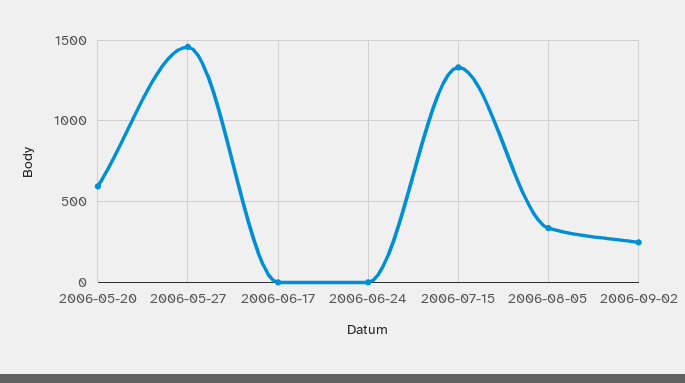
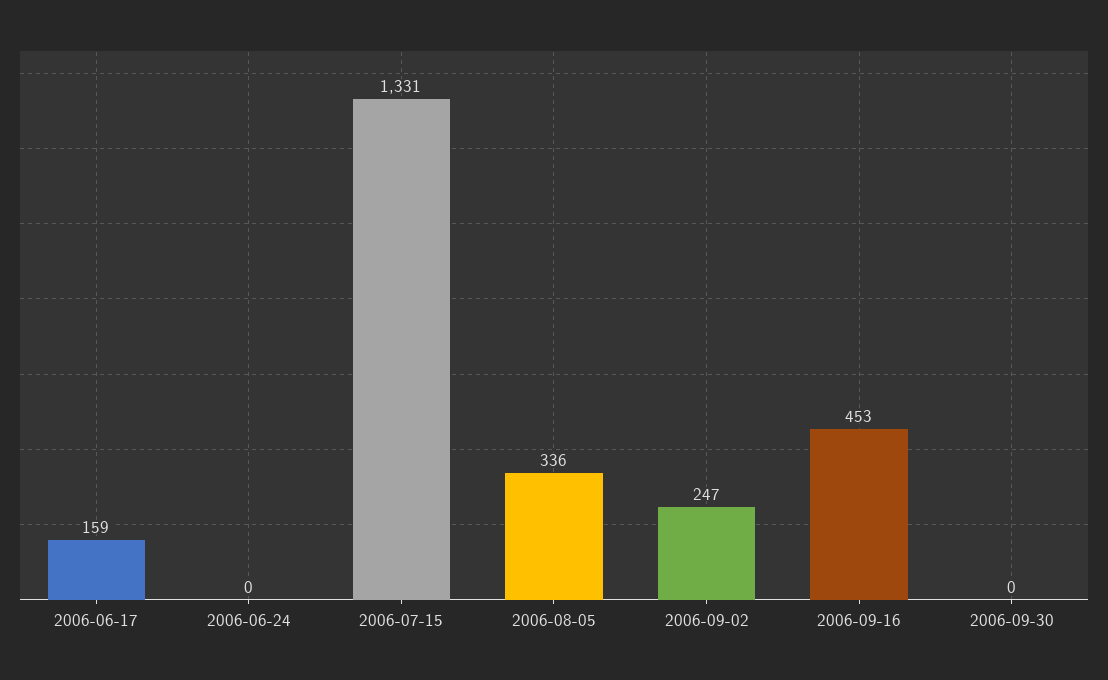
2006-05-20: 600 -> none
2006-05-27: 1450 -> none
2006-06-17: 0 -> 159
2006-09-16: none -> 453
2006-09-30: none -> 0

